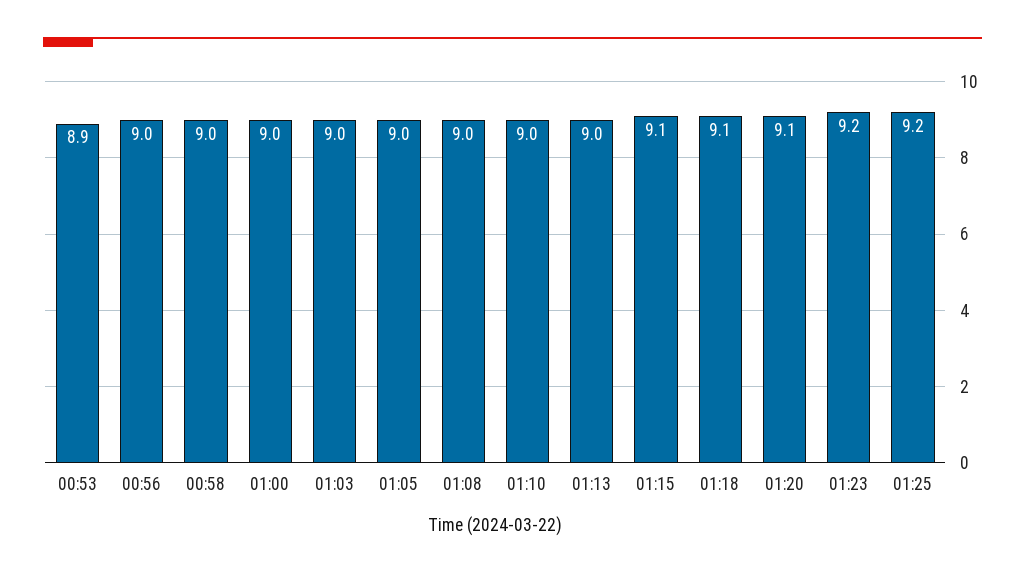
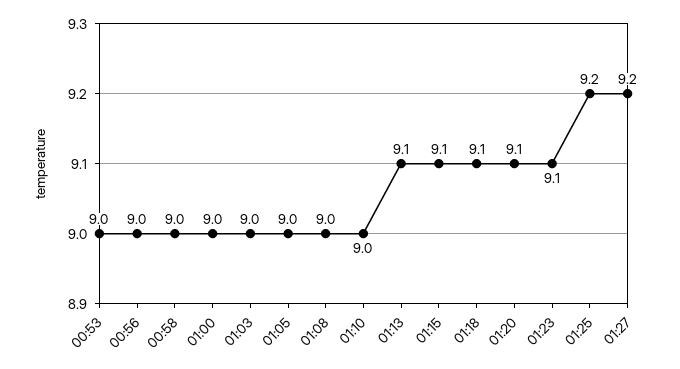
00:53: 8.9 -> 9
01:13: 9 -> 9.1
01:23: 9.2 -> 9.1
01:27: none -> 9.2

